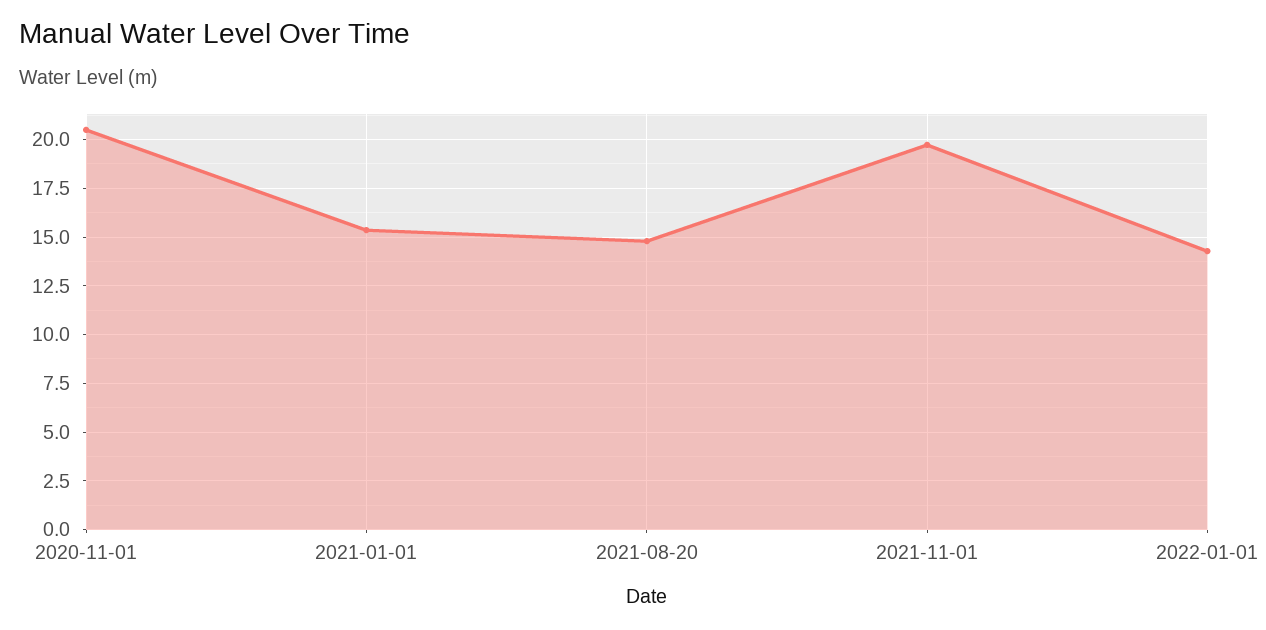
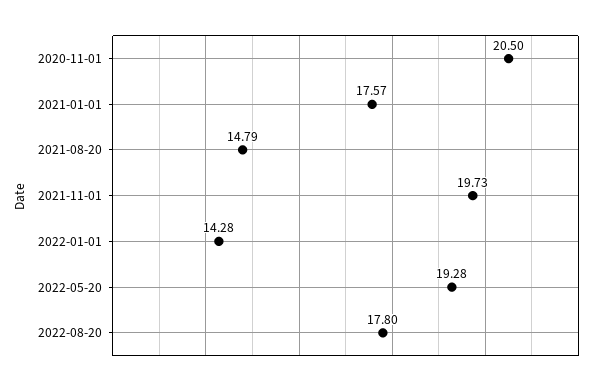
2021-01-01: 15.5 -> 17.57
2022-05-20: none -> 19.28
2022-08-20: none -> 17.8

